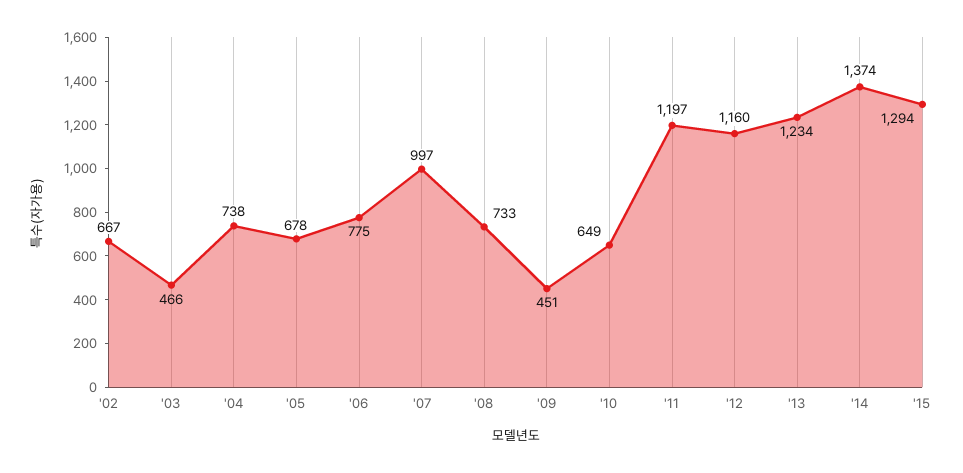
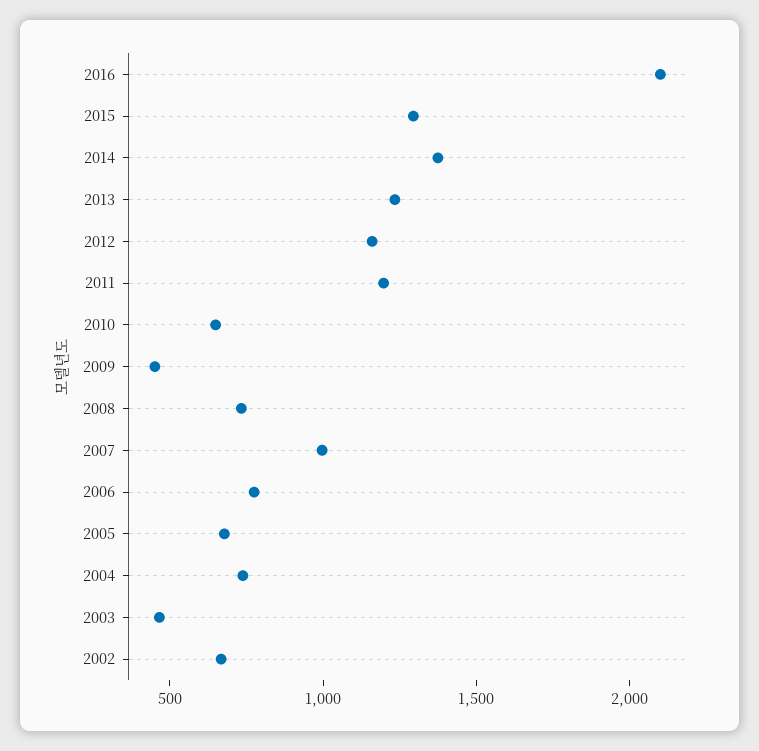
2016: none -> 2100

